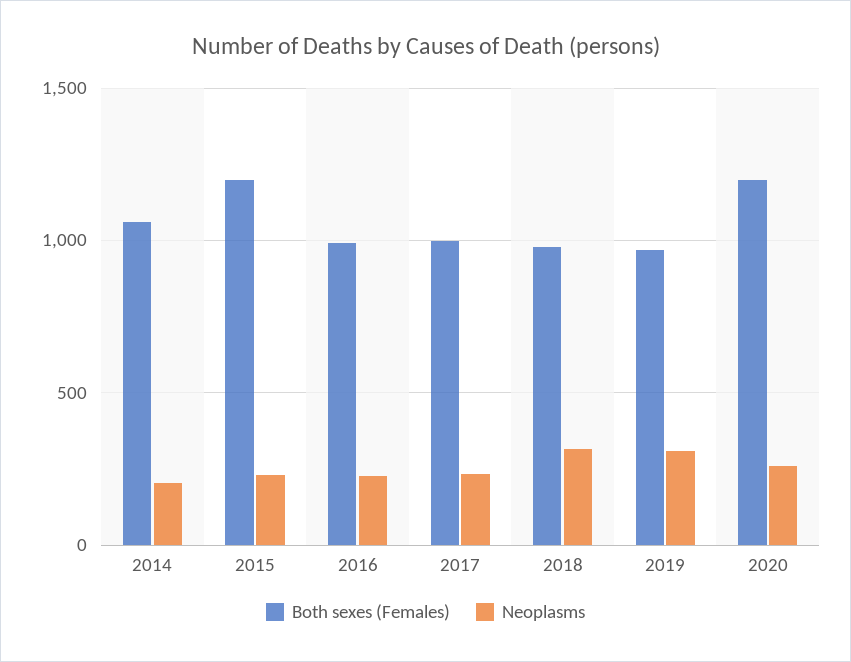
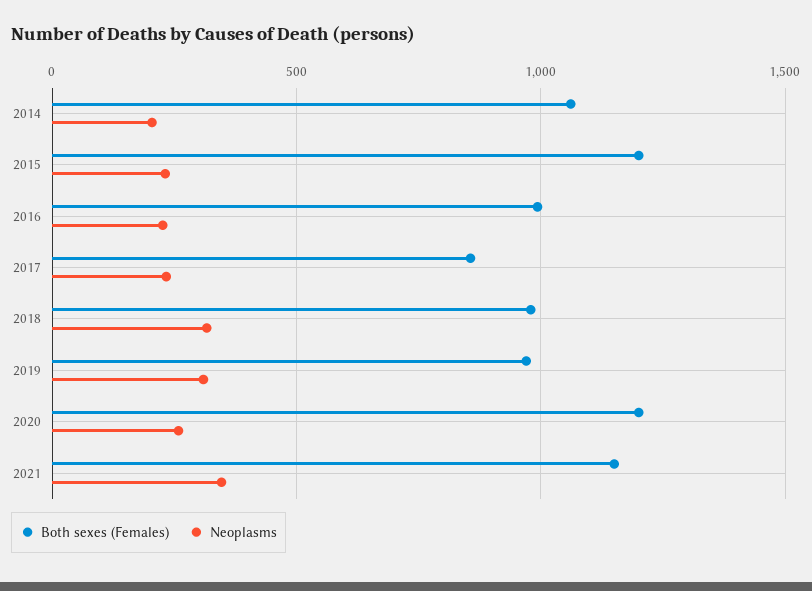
Both sexes (Females), 2017: 1000 -> 850
Both sexes (Females), 2021: none -> 1150
Neoplasms, 2021: none -> 350

